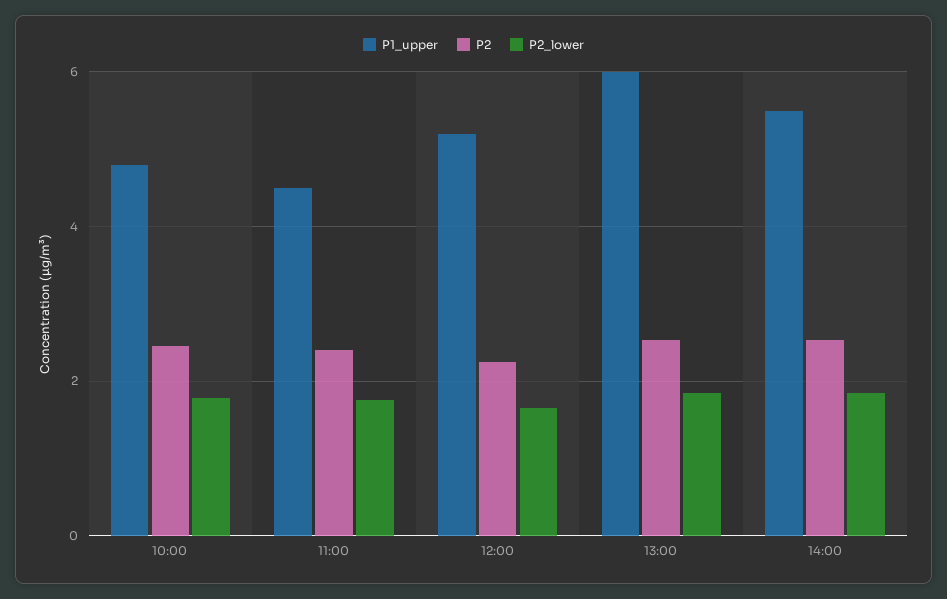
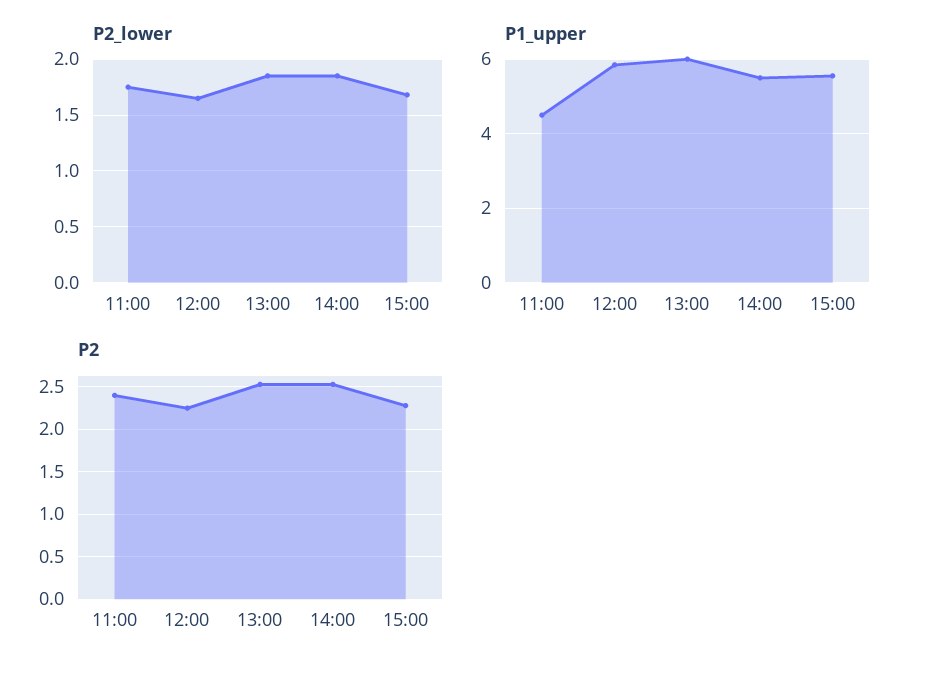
P1_upper, 10:00: 4.8 -> none
P2, 10:00: 2.4 -> none
P2_lower, 10:00: 1.8 -> none
P1_upper, 12:00: 5.2 -> 5.8
P2_lower, 15:00: none -> 1.7
P1_upper, 15:00: none -> 5.6
P2, 15:00: none -> 2.3

